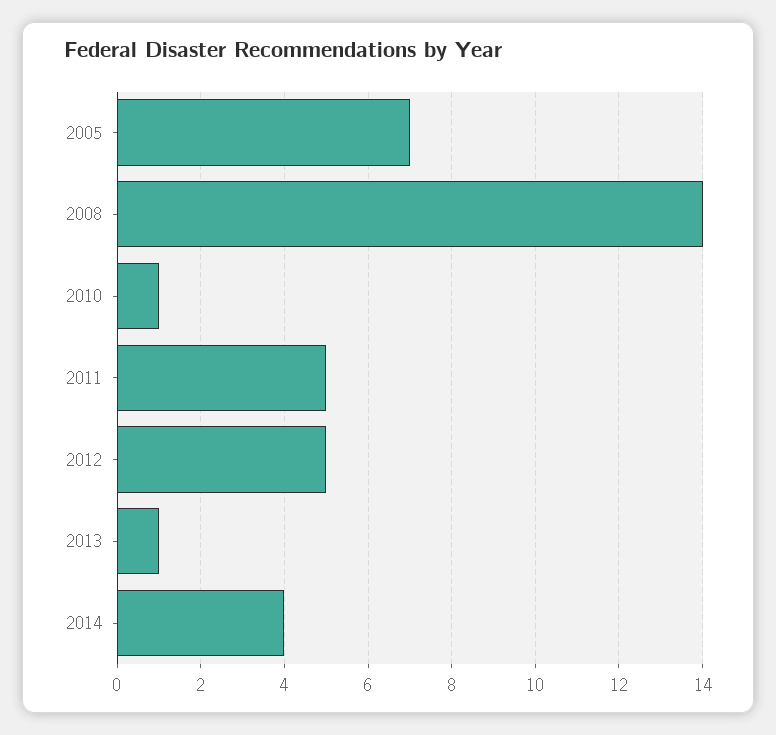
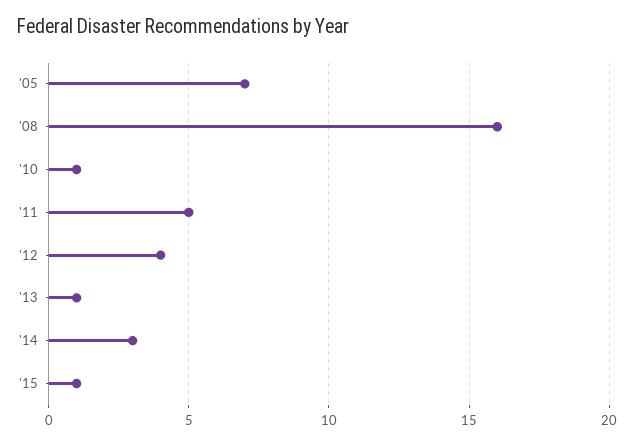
2008: 14 -> 16
2012: 5 -> 4
2014: 4 -> 3
'15: none -> 1

